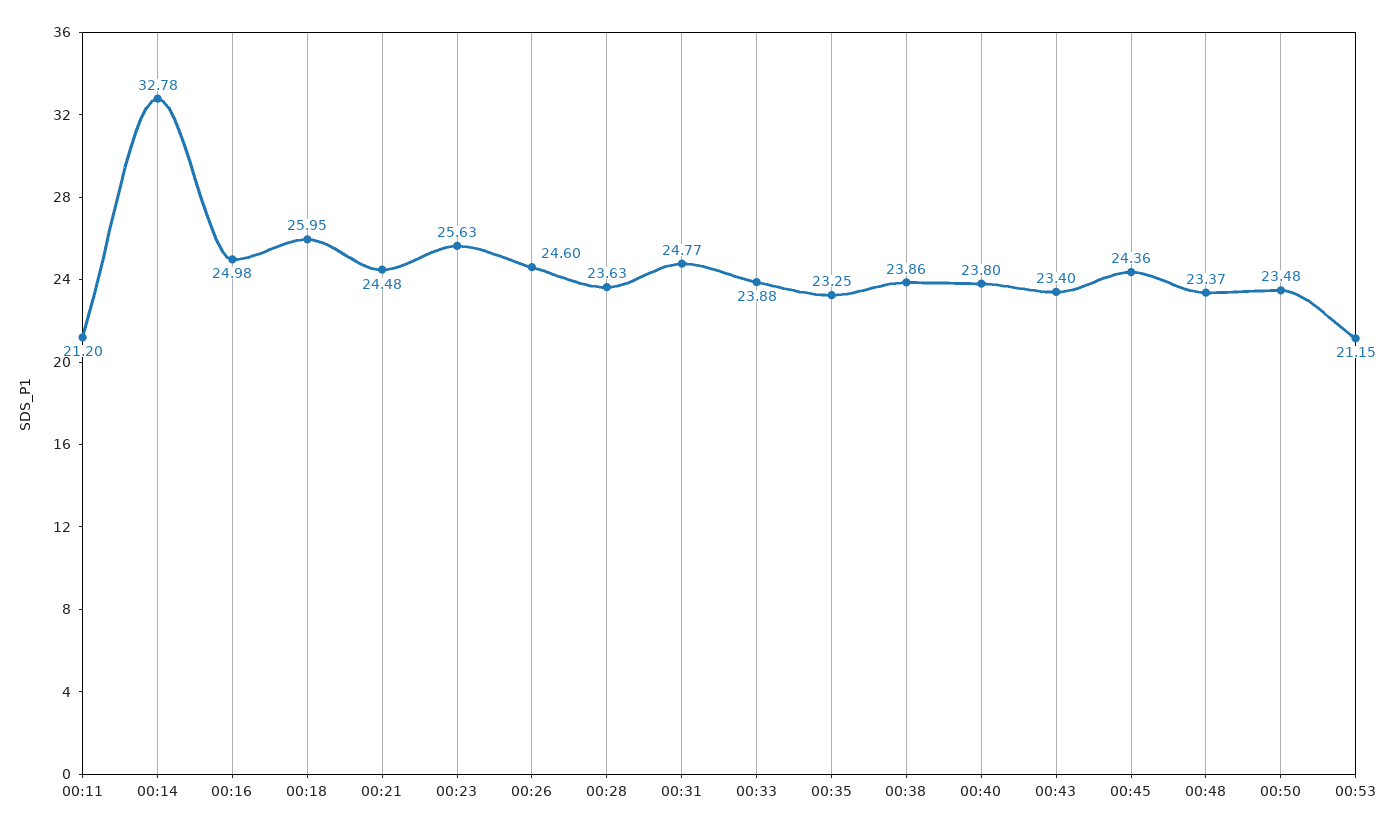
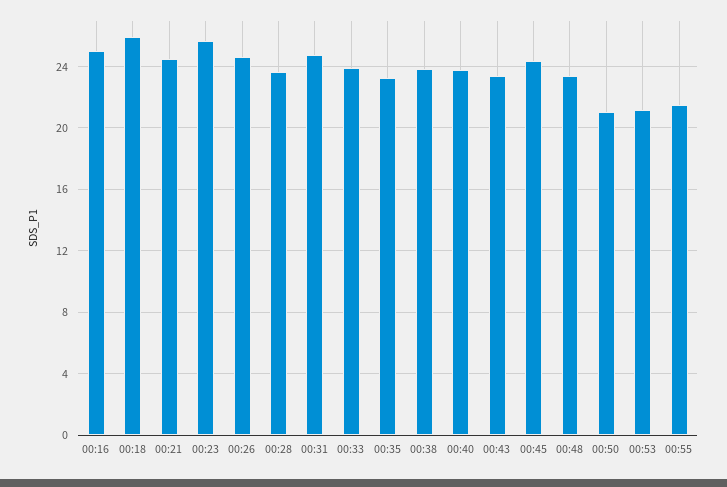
00:11: 21.2 -> none
00:14: 32.78 -> none
00:50: 23.48 -> 21
00:55: none -> 21.5

